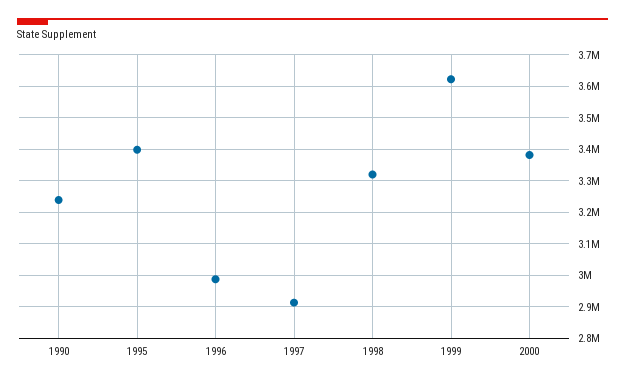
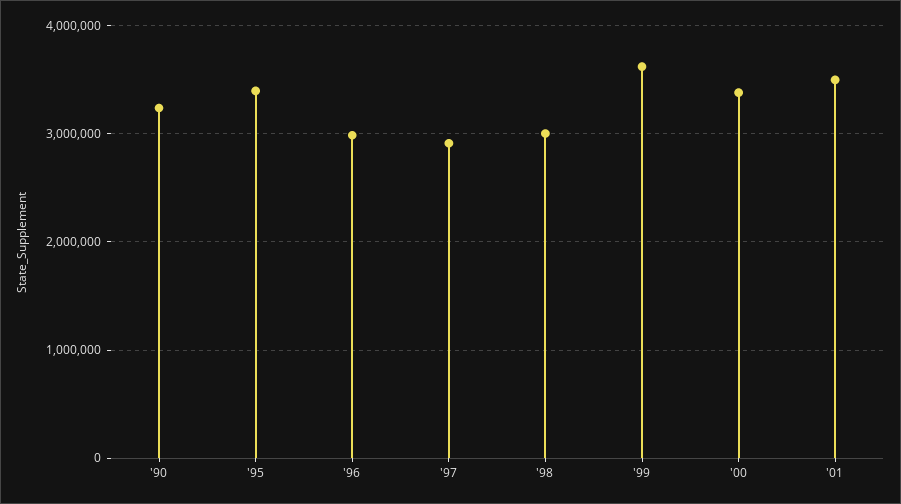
1998: 3320000 -> 3000000
'01: none -> 3500000

